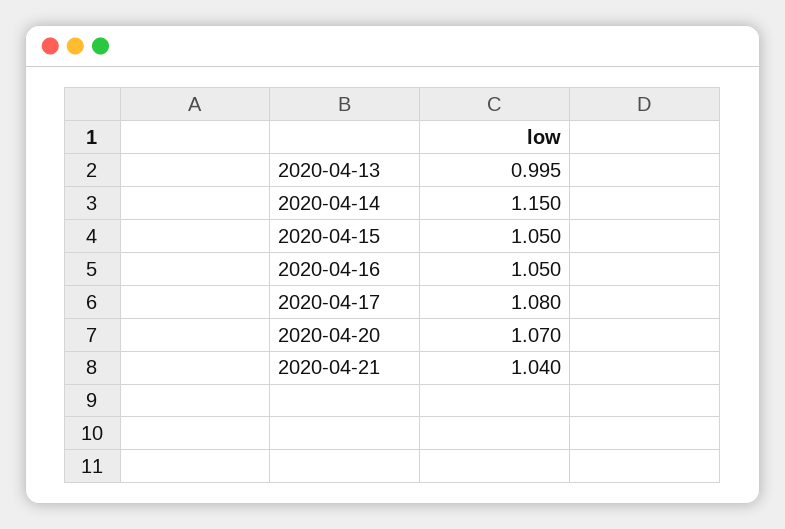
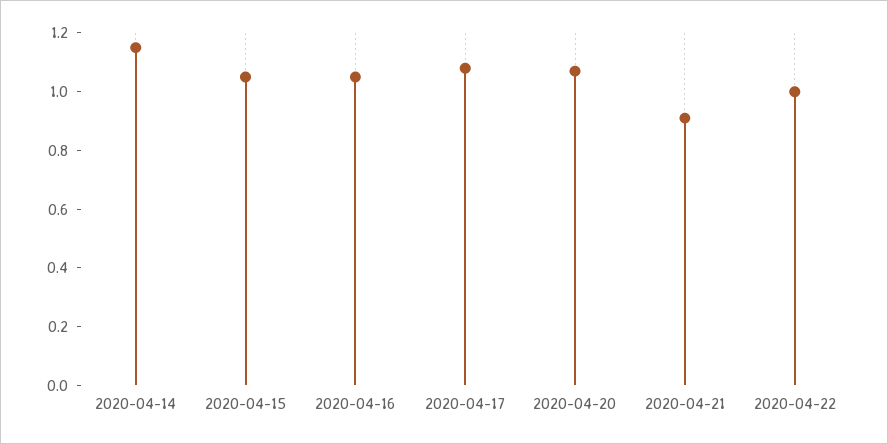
2020-04-13: 0.995 -> none
2020-04-21: 1.04 -> 0.9
2020-04-22: none -> 1

